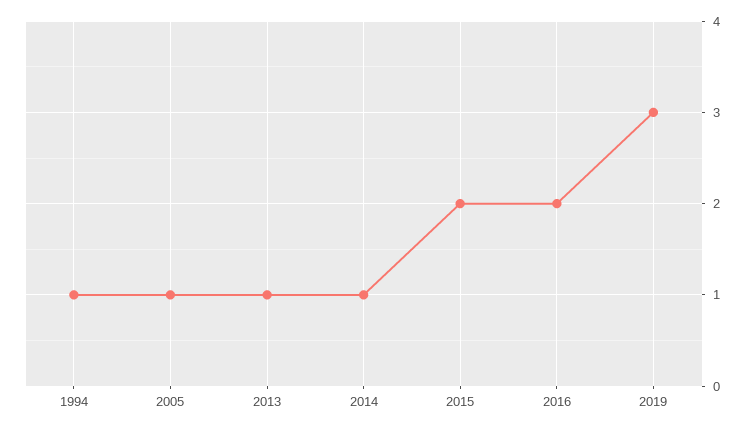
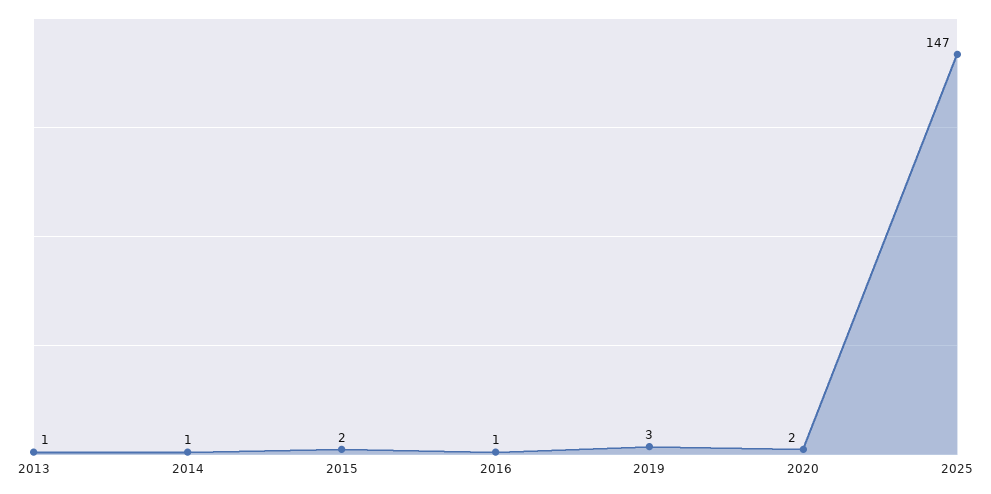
1994: 1 -> none
2005: 1 -> none
2016: 2 -> 1
2020: none -> 2
2025: none -> 147

